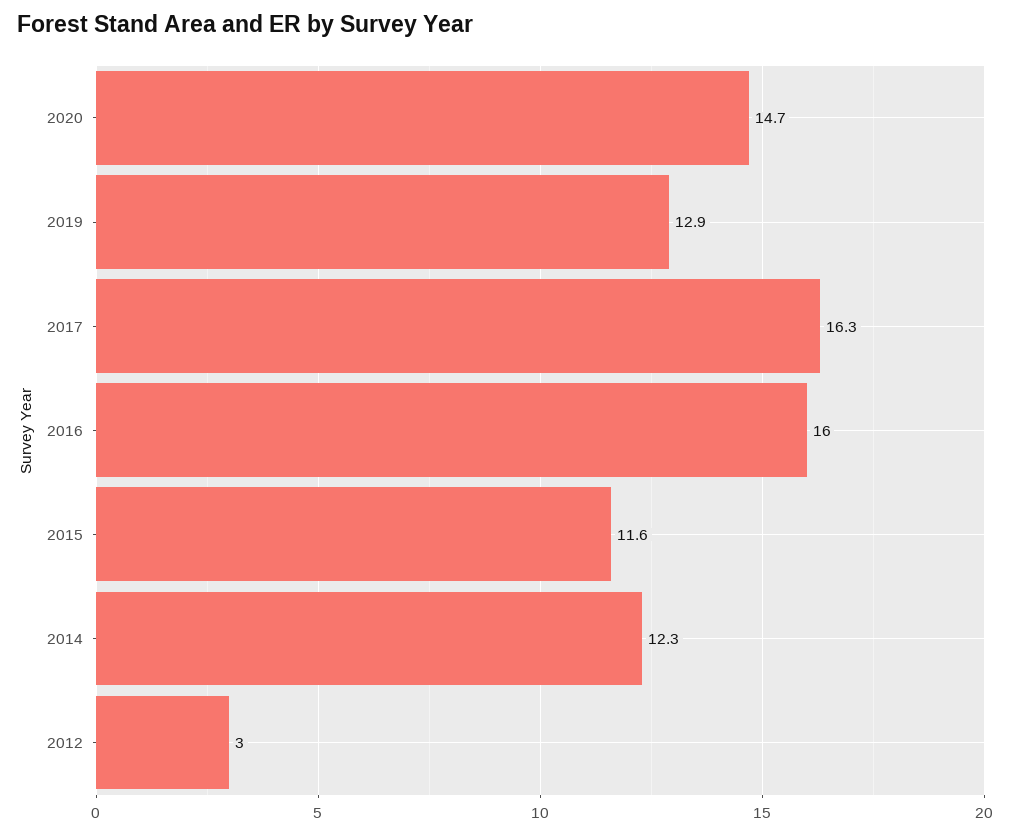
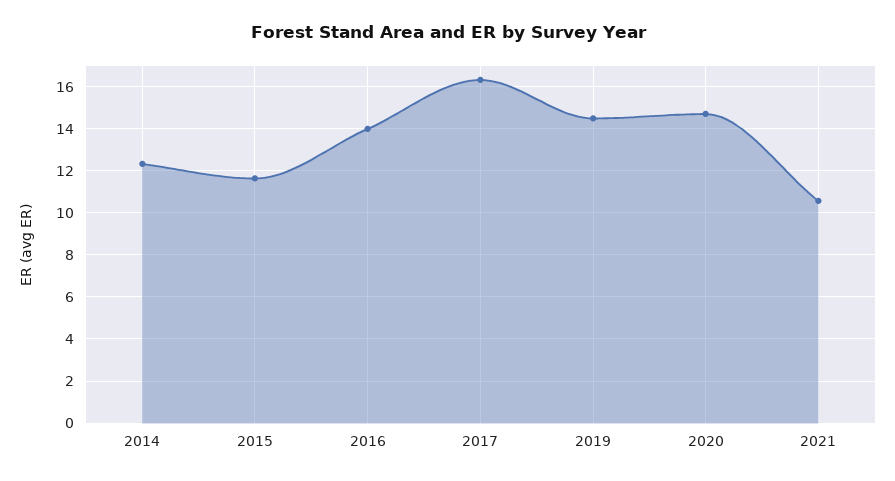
2019: 12.9 -> 14.5
2016: 16 -> 14
2012: 3 -> none
2021: none -> 10.5

